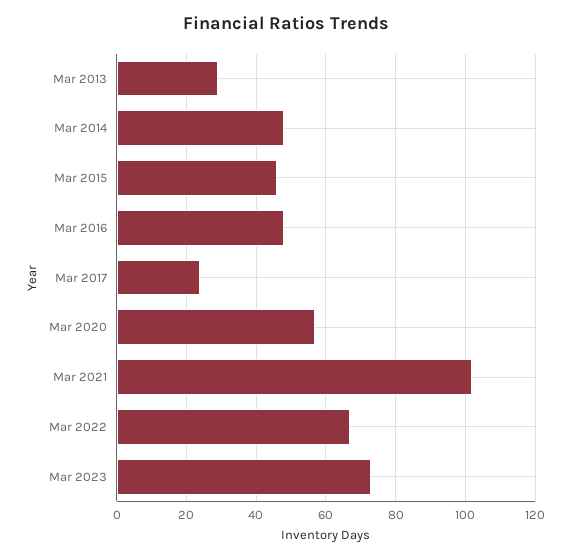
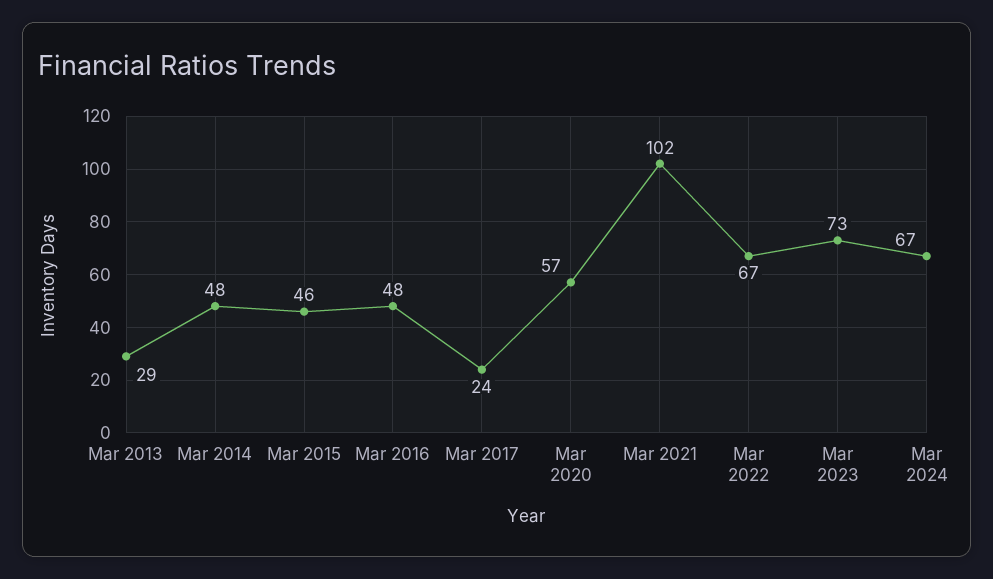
Mar 2024: none -> 67

